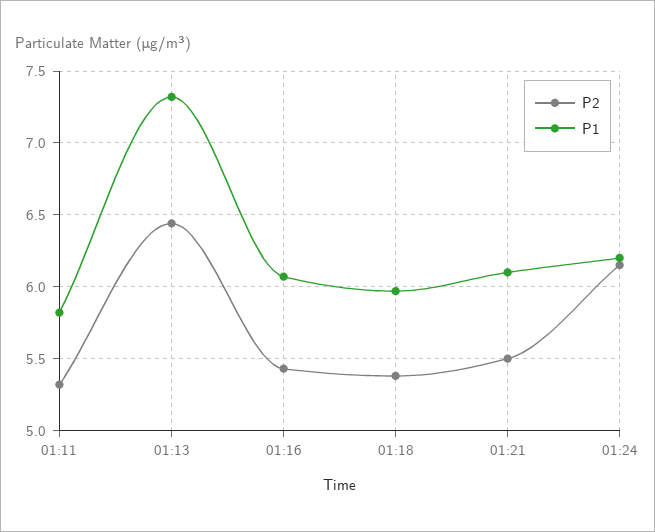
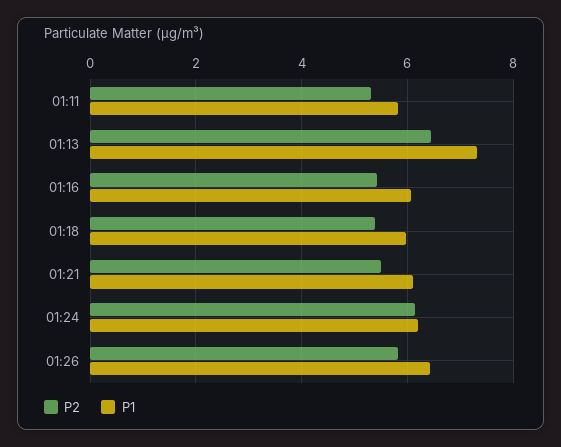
P2, 01:26: none -> 5.8
P1, 01:26: none -> 6.4

